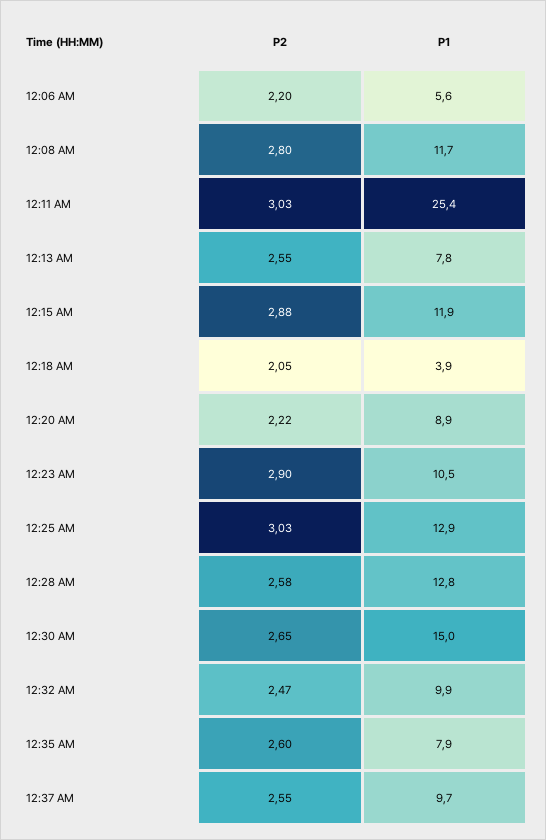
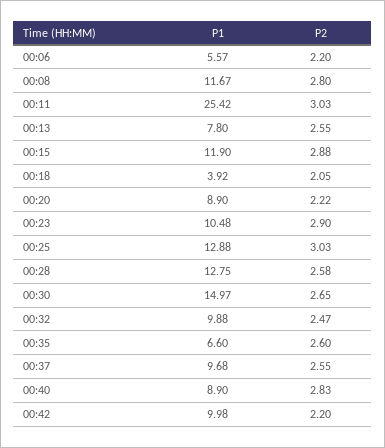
P1, 12:35 AM: 7.9 -> 6.6
P1, 00:40: none -> 8.9
P2, 00:40: none -> 2.83
P1, 00:42: none -> 9.98
P2, 00:42: none -> 2.2

